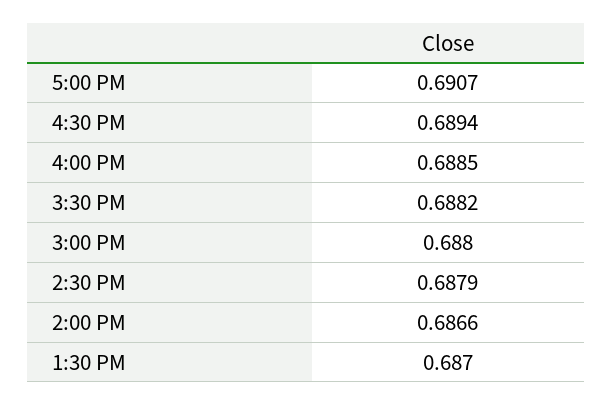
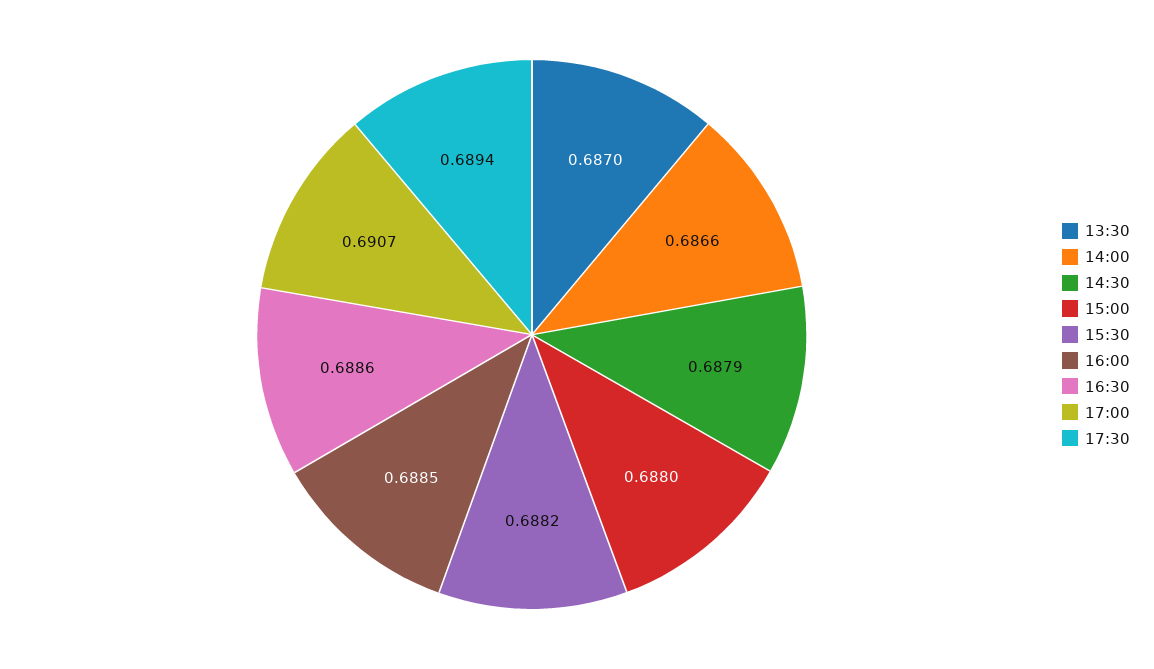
4:30 PM: 0.6894 -> 0.6886
17:30: none -> 0.6894

